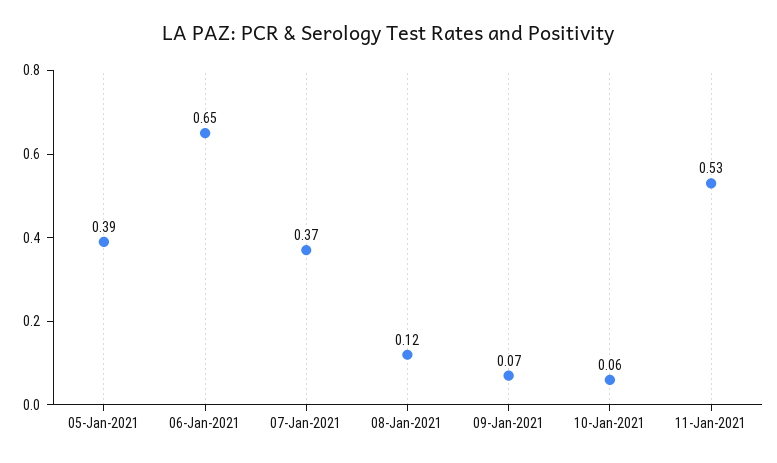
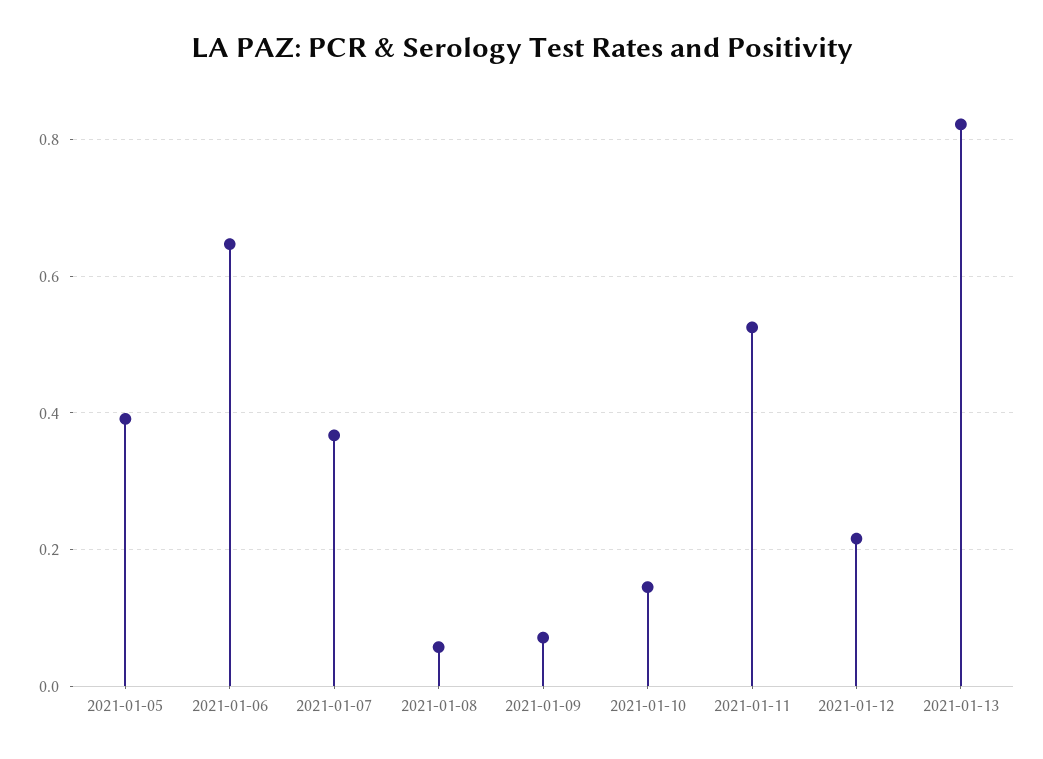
08-Jan-2021: 0.12 -> 0.06
10-Jan-2021: 0.06 -> 0.14
2021-01-12: none -> 0.22
2021-01-13: none -> 0.82

